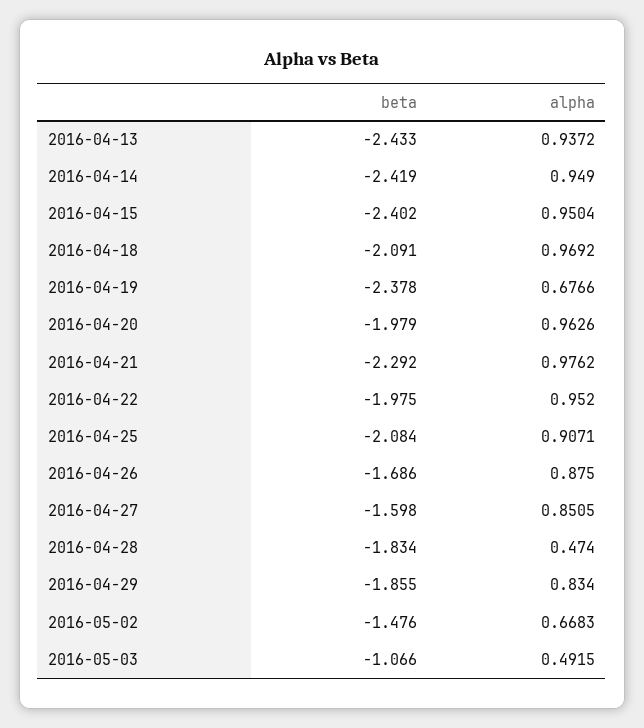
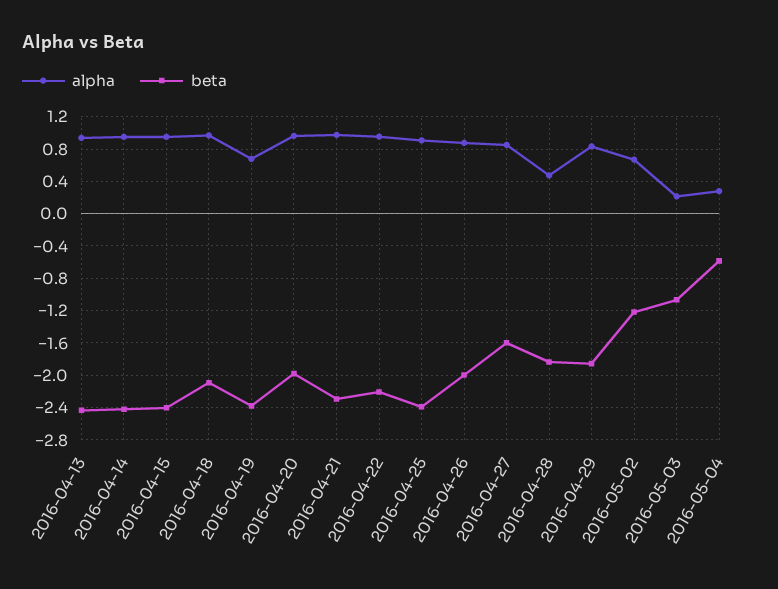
beta, 2016-04-22: -1.975 -> -2.2
beta, 2016-04-25: -2.084 -> -2.4
beta, 2016-04-26: -1.686 -> -2
beta, 2016-05-02: -1.476 -> -1.2
alpha, 2016-05-03: 0.4915 -> 0.2
alpha, 2016-05-04: none -> 0.3
beta, 2016-05-04: none -> -0.6

